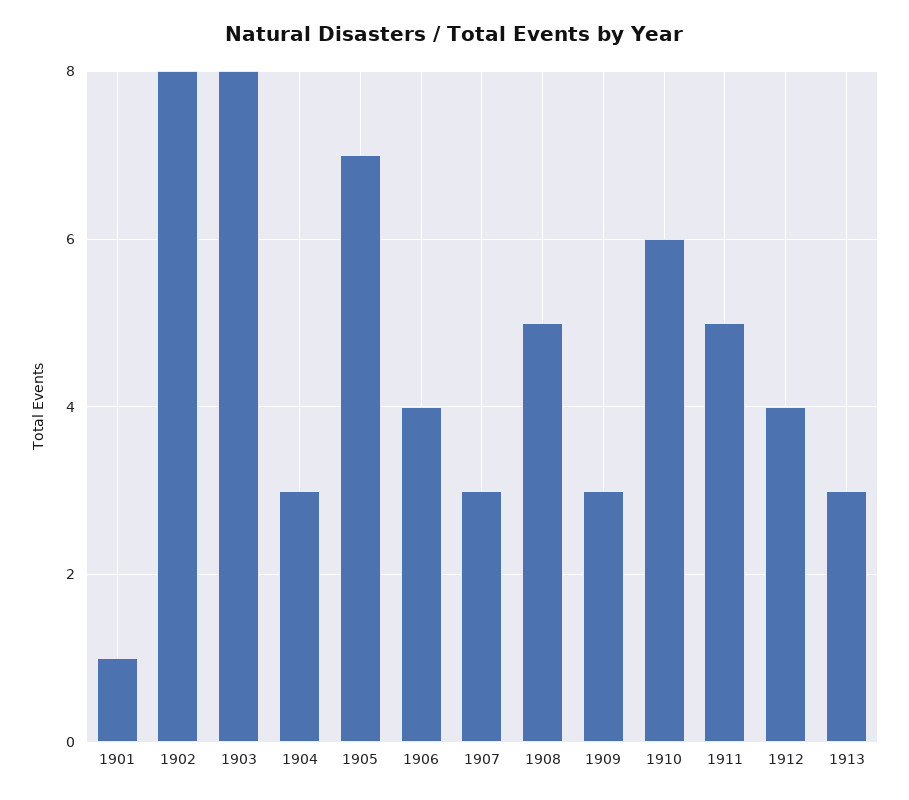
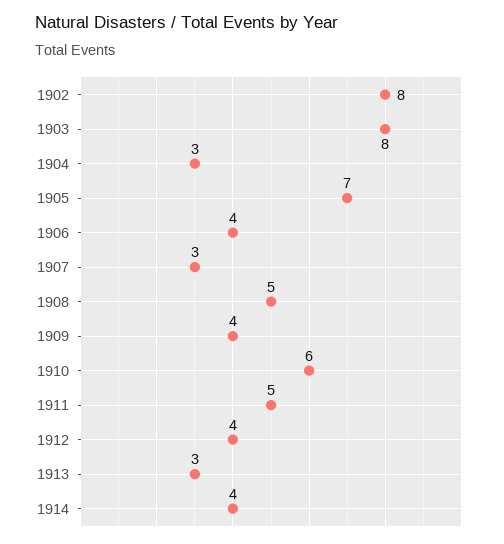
1901: 1 -> none
1909: 3 -> 4
1914: none -> 4

